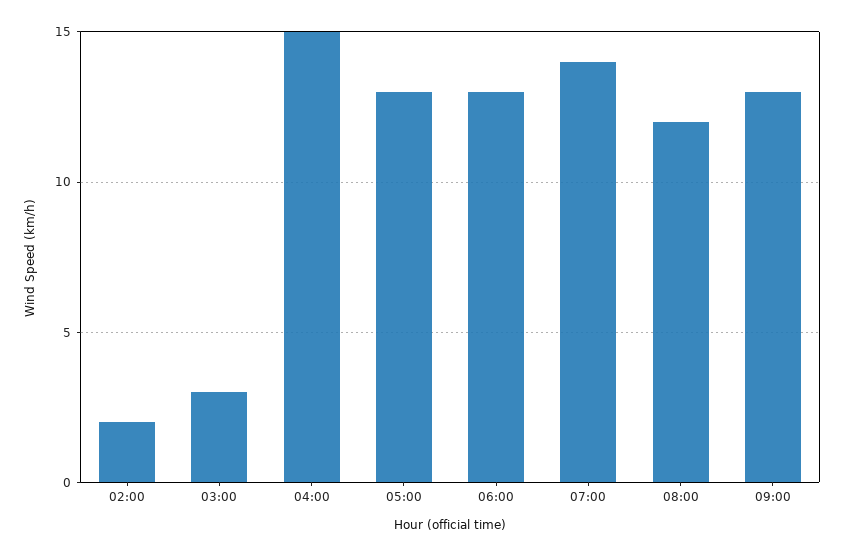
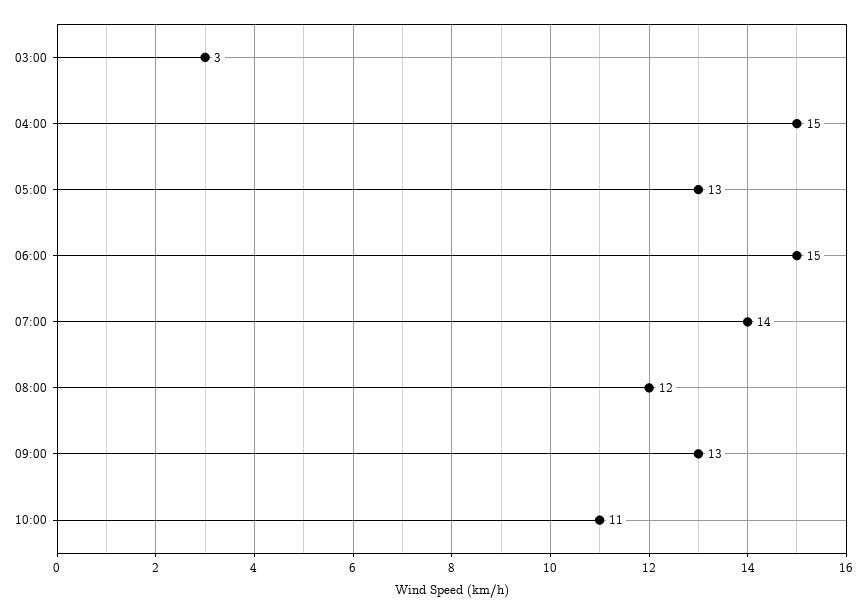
02:00: 2 -> none
06:00: 13 -> 15
10:00: none -> 11

